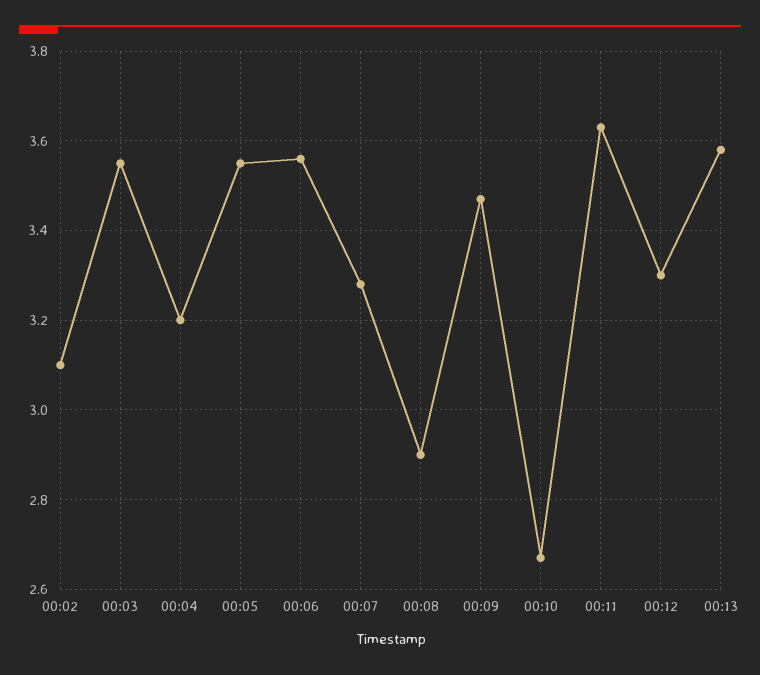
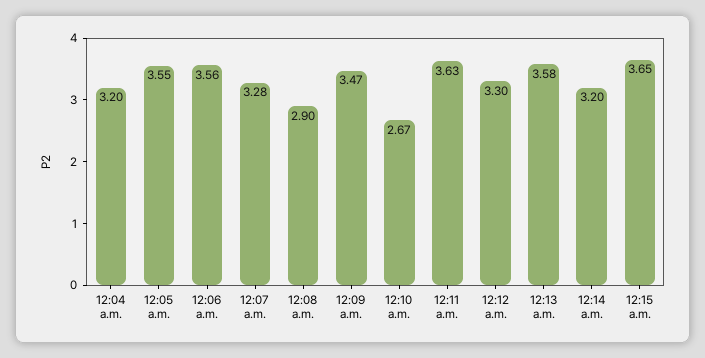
00:02: 3.1 -> none
00:03: 3.55 -> none
12:14 a.m.: none -> 3.2
12:15 a.m.: none -> 3.65

